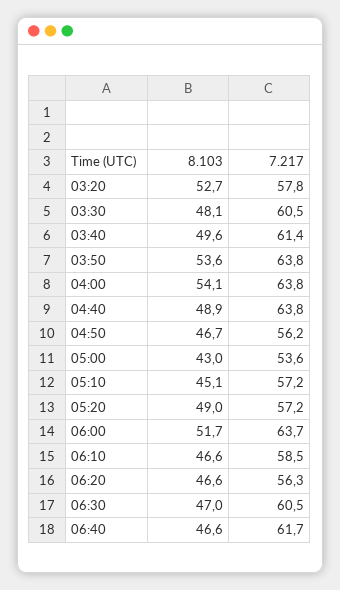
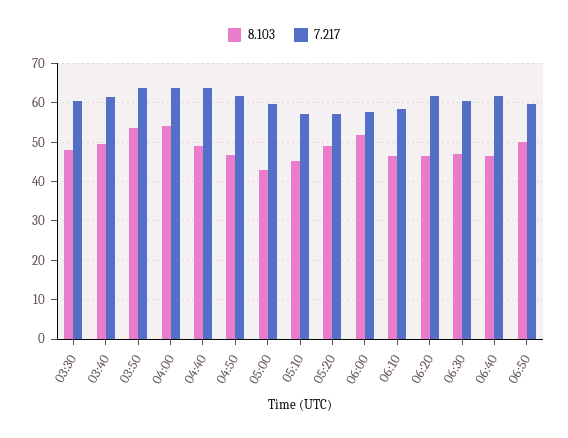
8.103, 03:20: 52.7 -> none
7.217, 03:20: 57.8 -> none
7.217, 04:50: 56.2 -> 62
7.217, 05:00: 53.6 -> 60
7.217, 06:00: 63.7 -> 58
7.217, 06:20: 56.3 -> 62
8.103, 06:50: none -> 50
7.217, 06:50: none -> 60

